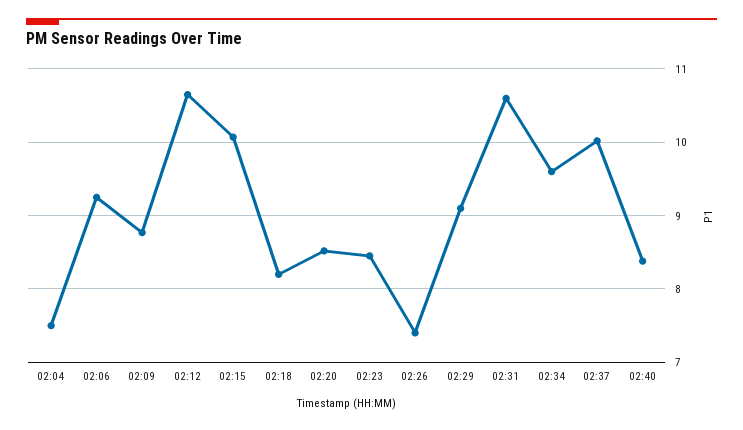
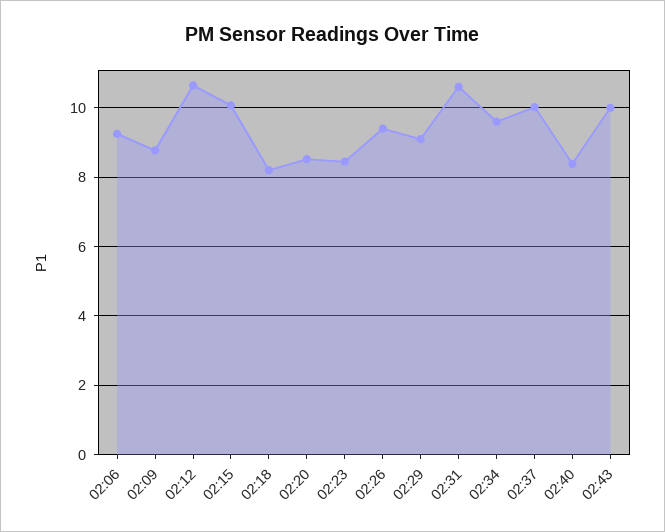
02:04: 7.5 -> none
02:26: 7.4 -> 9.4
02:43: none -> 10

